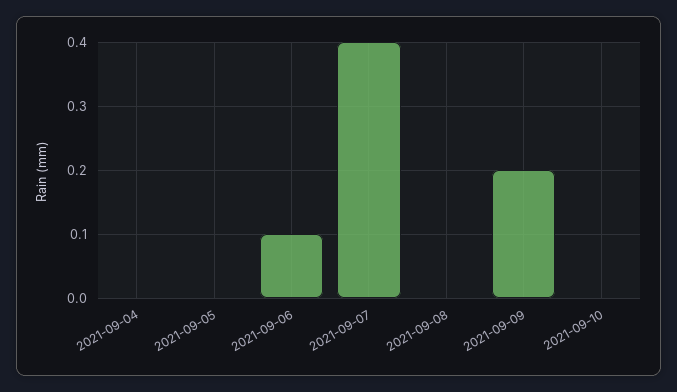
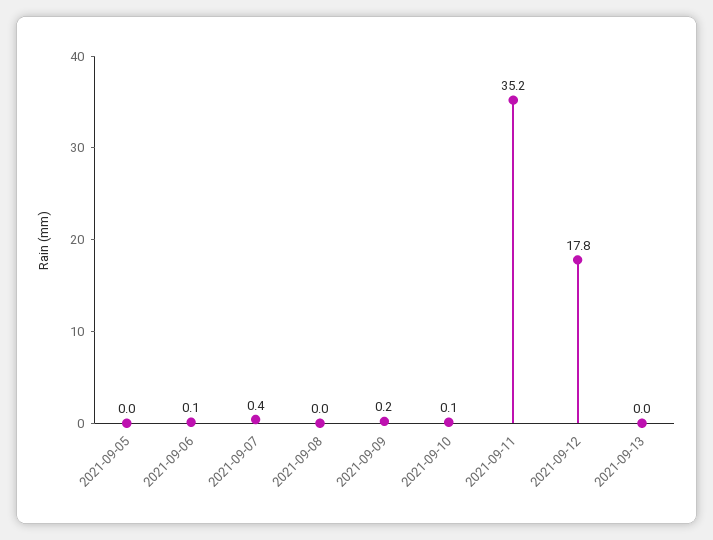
2021-09-04: 0 -> none
2021-09-10: 0 -> 0.1
2021-09-11: none -> 35.2
2021-09-12: none -> 17.8
2021-09-13: none -> 0

